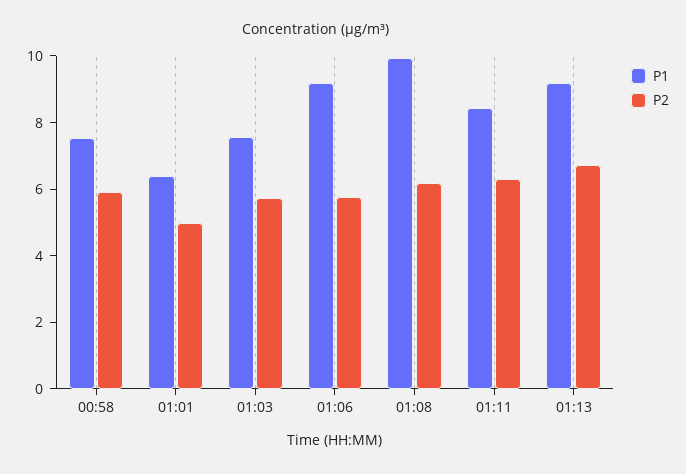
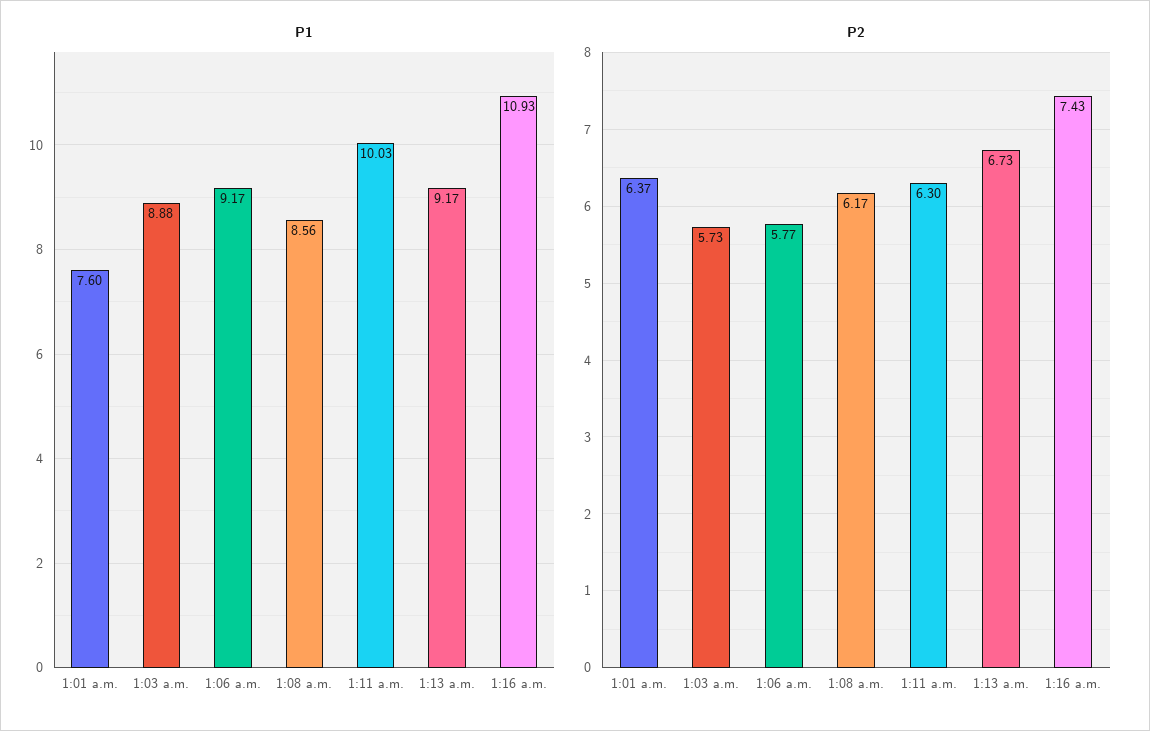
P1, 00:58: 7.5 -> none
P2, 00:58: 6 -> none
P1, 01:01: 6.5 -> 7.6
P2, 01:01: 5 -> 6.37
P1, 01:03: 7.5 -> 8.88
P1, 01:08: 10 -> 8.56
P1, 01:11: 8.5 -> 10.03
P1, 1:16 a.m.: none -> 10.93
P2, 1:16 a.m.: none -> 7.43

